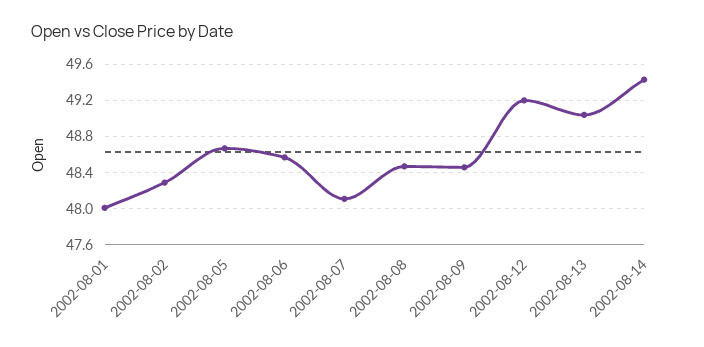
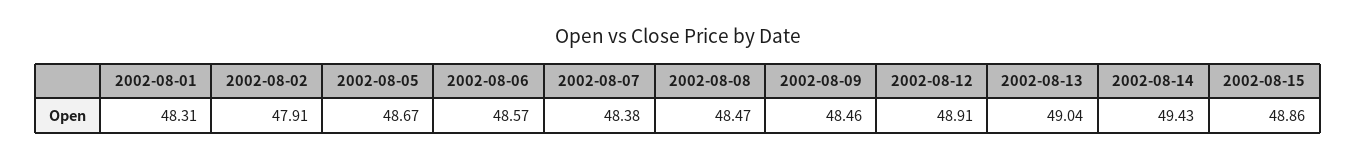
2002-08-01: 48 -> 48.31
2002-08-02: 48.3 -> 47.91
2002-08-07: 48.1 -> 48.38
2002-08-12: 49.2 -> 48.91
2002-08-15: none -> 48.86

